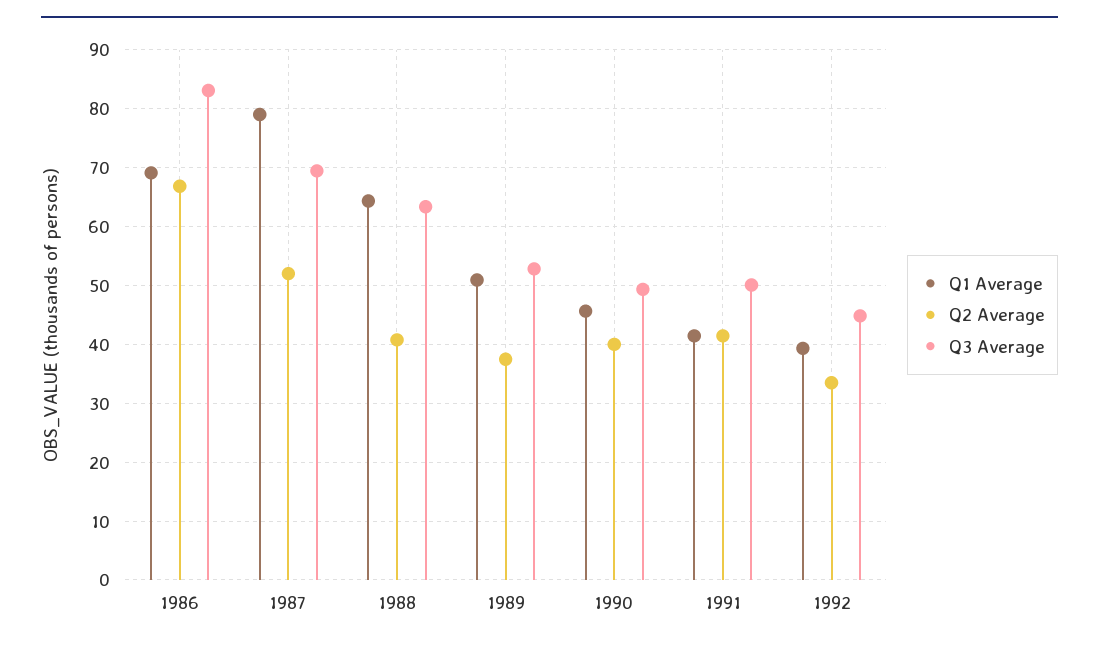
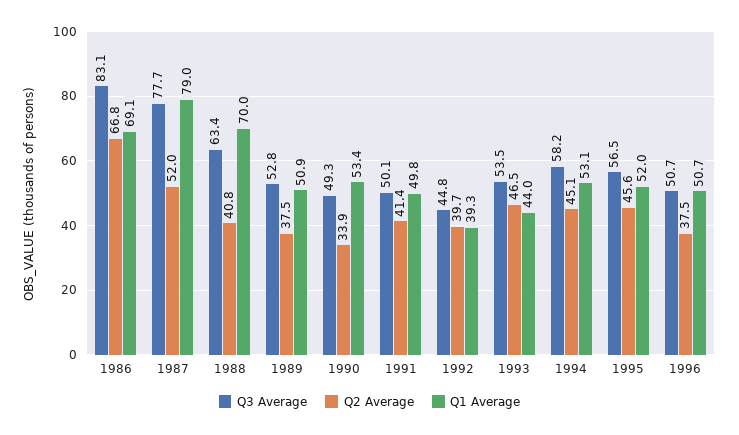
Q3 Average, 1987: 70 -> 77.7
Q1 Average, 1988: 64 -> 70
Q1 Average, 1990: 46 -> 53.4
Q2 Average, 1990: 40 -> 33.9
Q1 Average, 1991: 42 -> 49.8
Q2 Average, 1992: 34 -> 39.7
Q3 Average, 1993: none -> 53.5
Q2 Average, 1993: none -> 46.5
Q1 Average, 1993: none -> 44
Q3 Average, 1994: none -> 58.2
Q2 Average, 1994: none -> 45.1
Q1 Average, 1994: none -> 53.1
Q3 Average, 1995: none -> 56.5
Q2 Average, 1995: none -> 45.6
Q1 Average, 1995: none -> 52
Q3 Average, 1996: none -> 50.7
Q2 Average, 1996: none -> 37.5
Q1 Average, 1996: none -> 50.7

